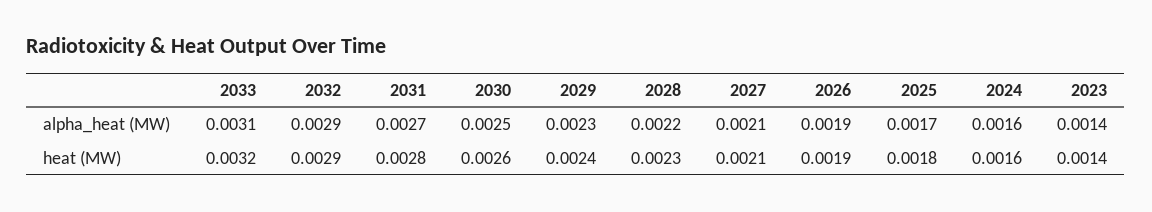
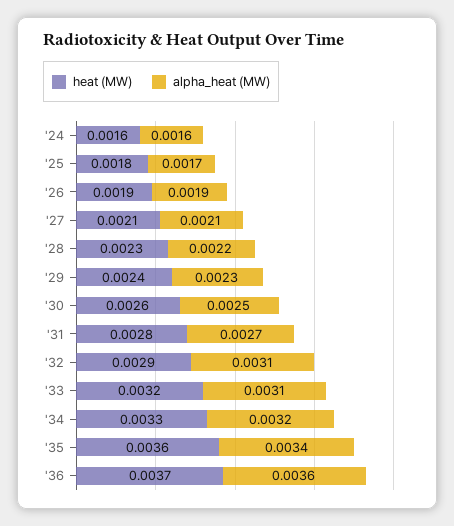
alpha_heat (MW), 2032: 0.0029 -> 0.0031
alpha_heat (MW), 2023: 0.0014 -> none
heat (MW), 2023: 0.0014 -> none
heat (MW), '34: none -> 0.0033
alpha_heat (MW), '34: none -> 0.0032
heat (MW), '35: none -> 0.0036
alpha_heat (MW), '35: none -> 0.0034
heat (MW), '36: none -> 0.0037
alpha_heat (MW), '36: none -> 0.0036

